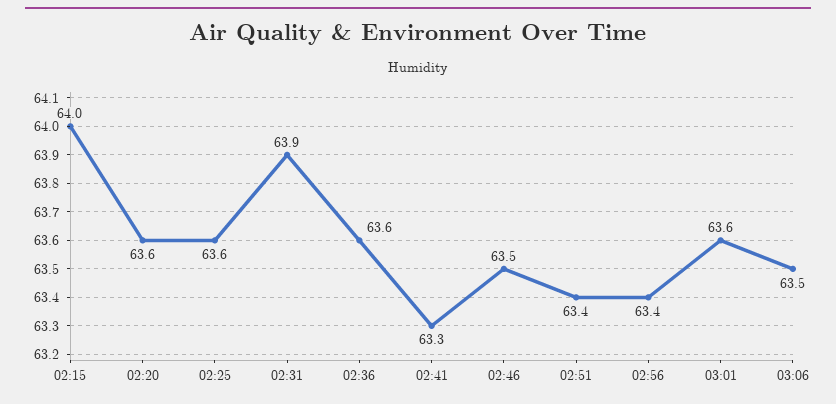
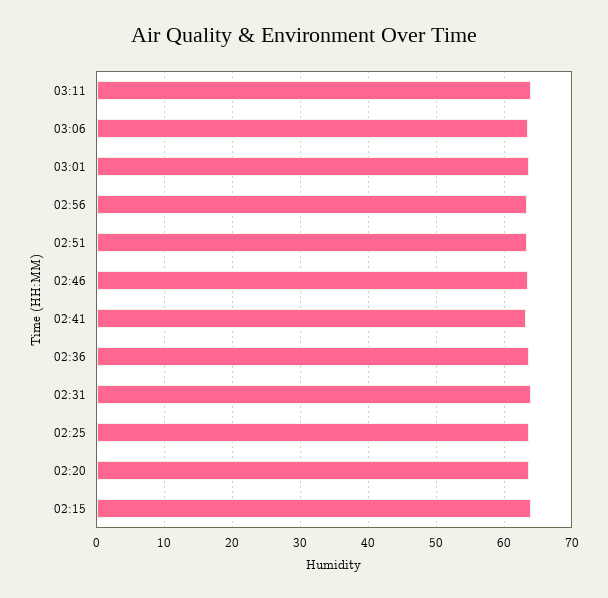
03:11: none -> 64

